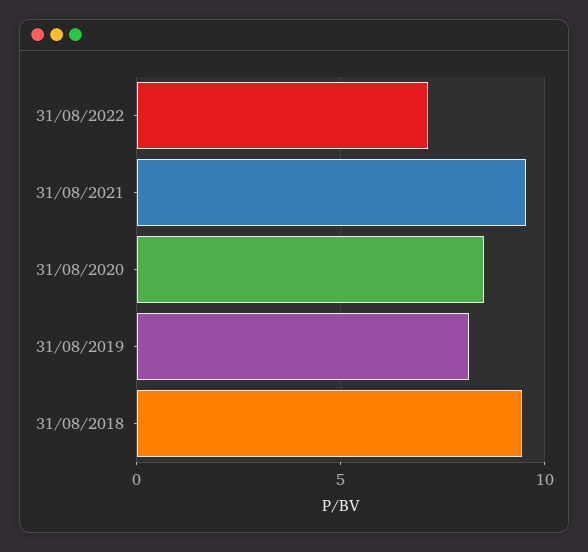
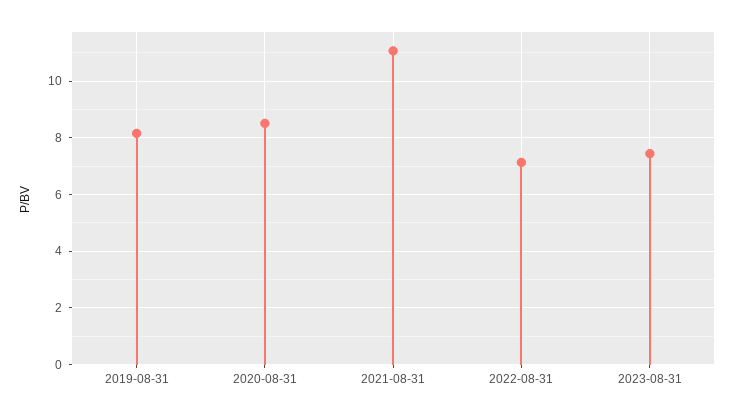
31/08/2021: 9.5 -> 11
31/08/2018: 9.5 -> none
2023-08-31: none -> 7.5

